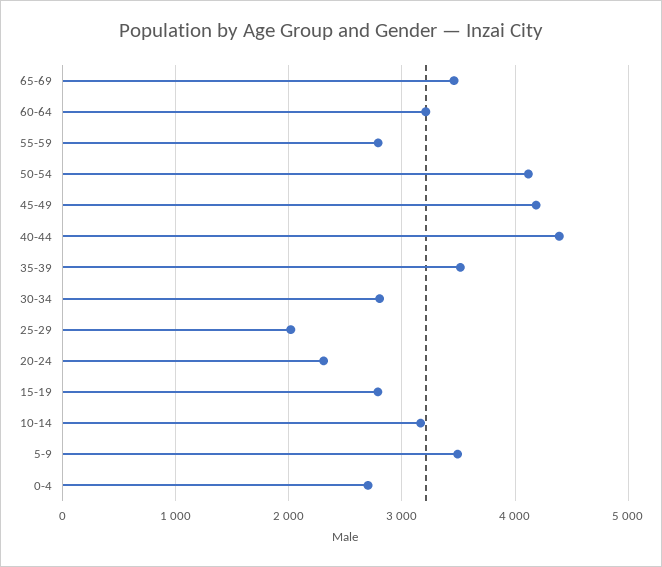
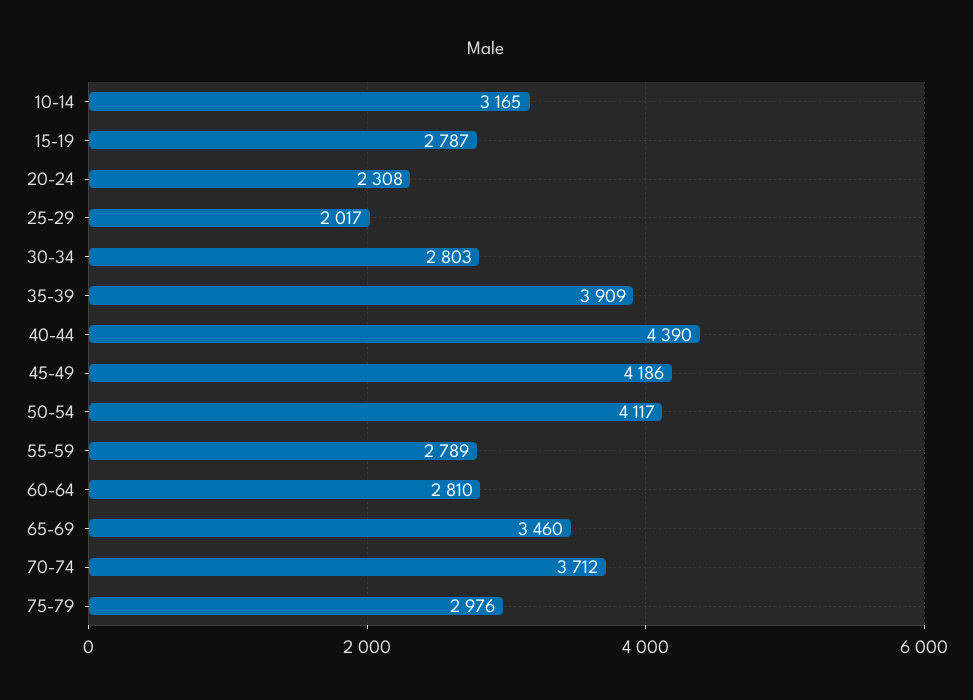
60-64: 3200 -> 2810
35-39: 3500 -> 3909
5-9: 3500 -> none
0-4: 2700 -> none
70-74: none -> 3712
75-79: none -> 2976

